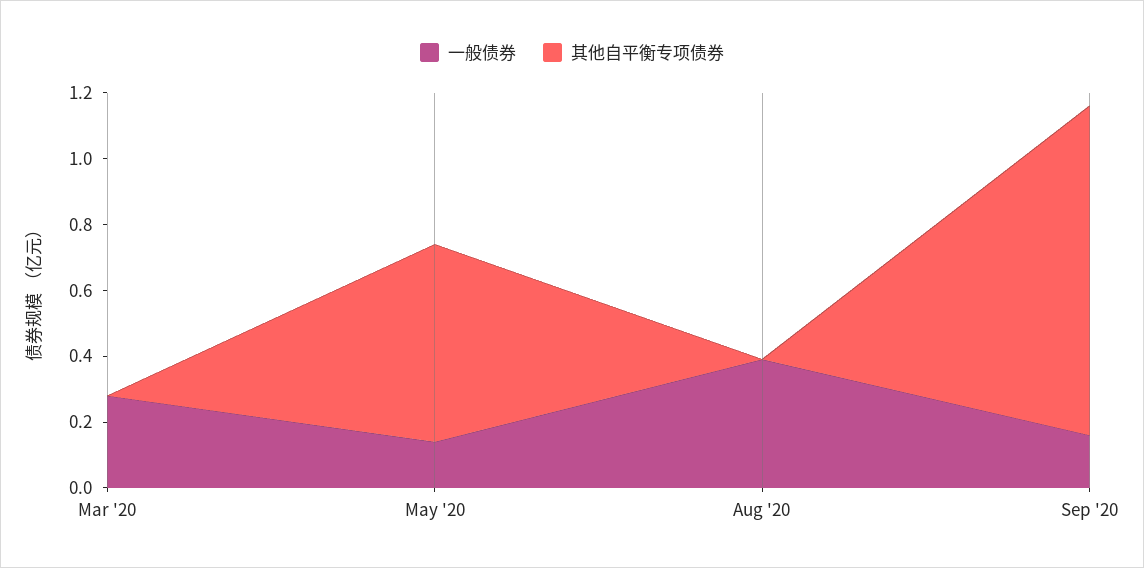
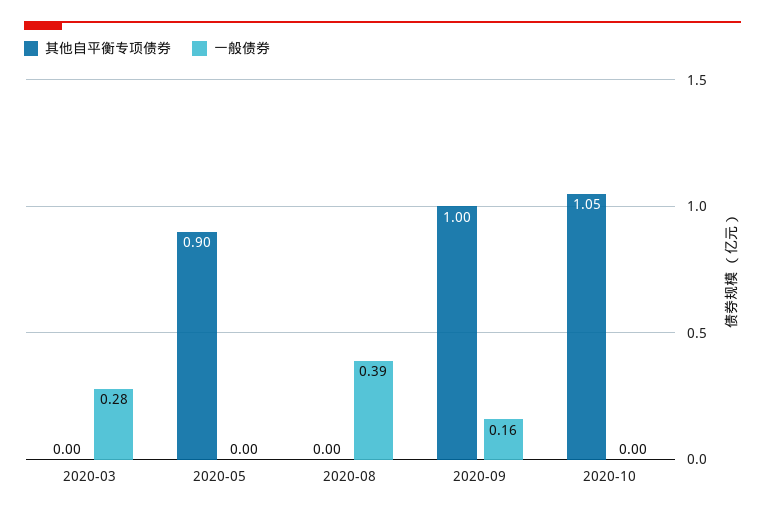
一般债券, May '20: 0.15 -> 0
其他自平衡专项债券, May '20: 0.6 -> 0.9
其他自平衡专项债券, 2020-10: none -> 1.05
一般债券, 2020-10: none -> 0

